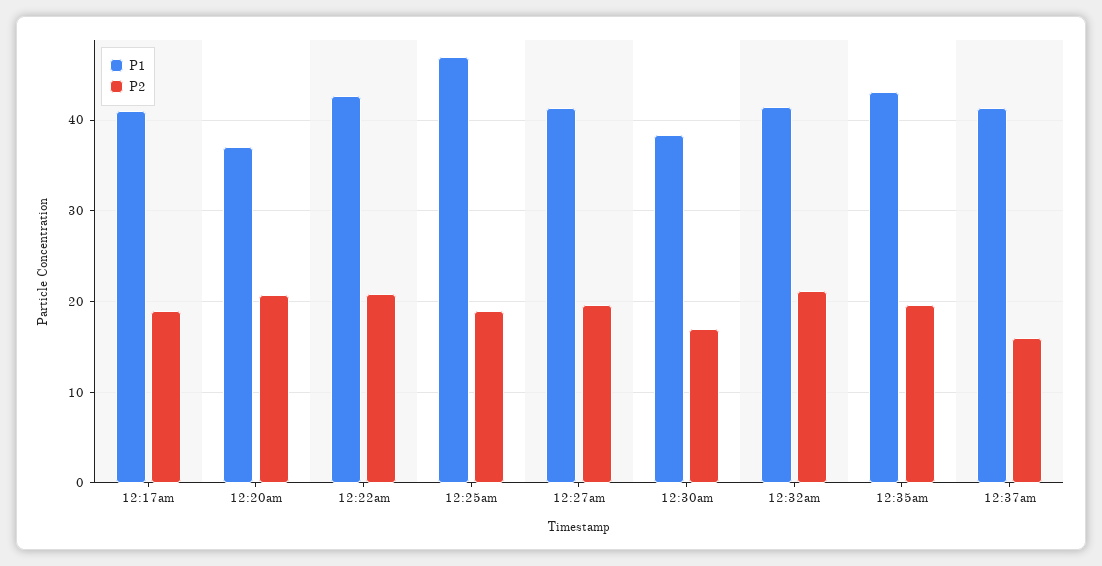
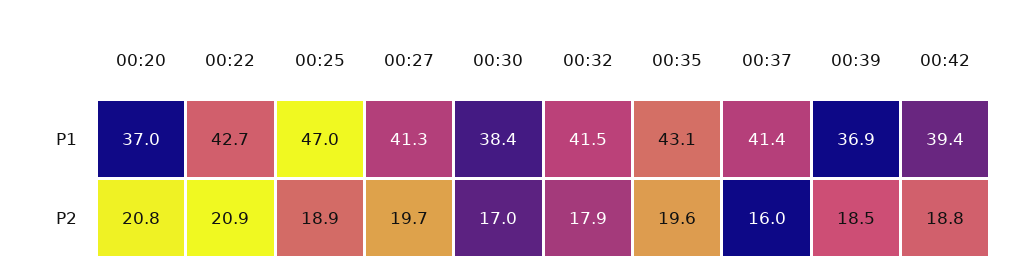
P1, 12:17am: 41 -> none
P2, 12:17am: 19 -> none
P2, 12:32am: 21 -> 17.9
P1, 00:39: none -> 36.9
P1, 00:42: none -> 39.4
P2, 00:39: none -> 18.5
P2, 00:42: none -> 18.8

